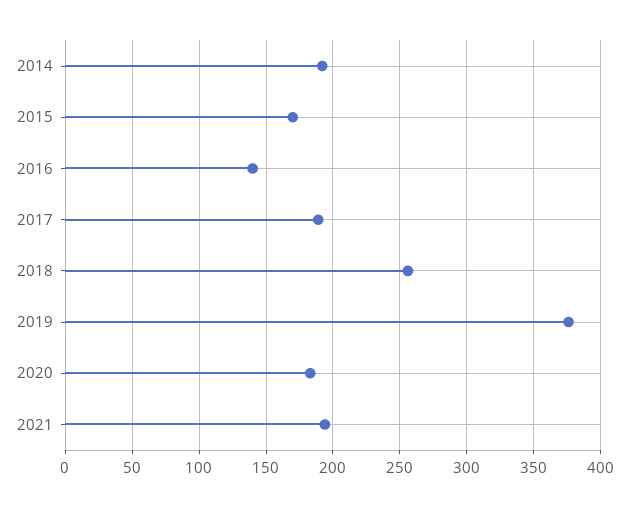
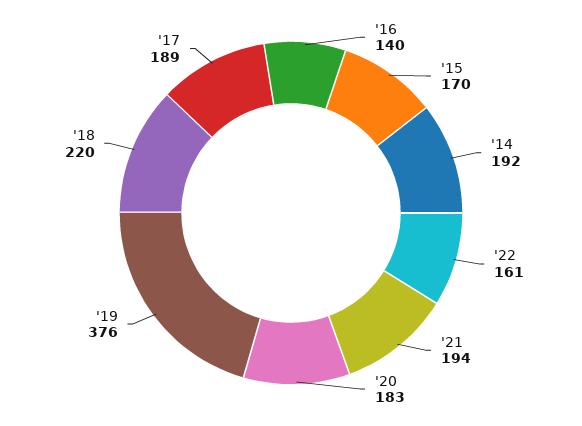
2018: 255 -> 220
'22: none -> 161

